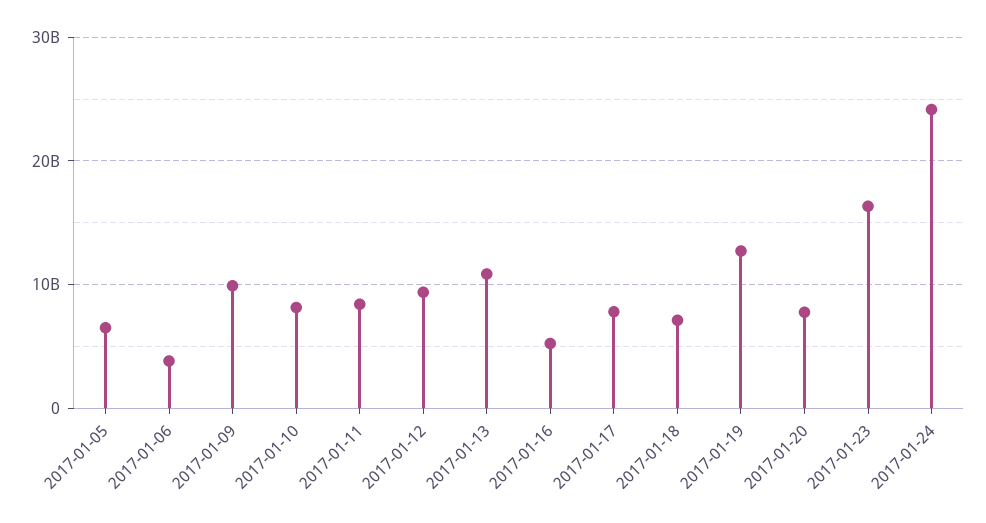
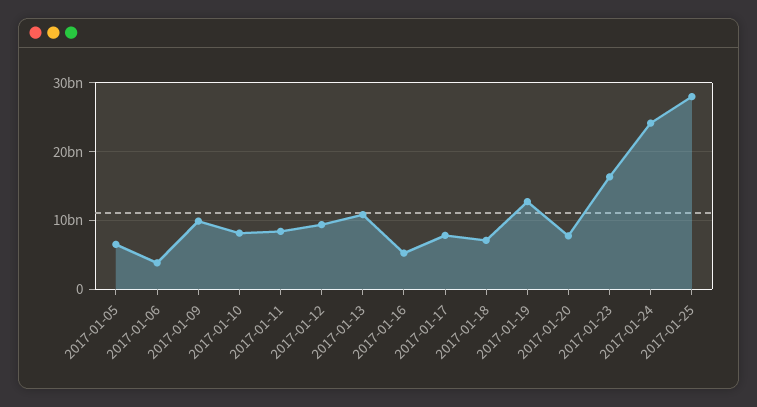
2017-01-25: none -> 28000000000

